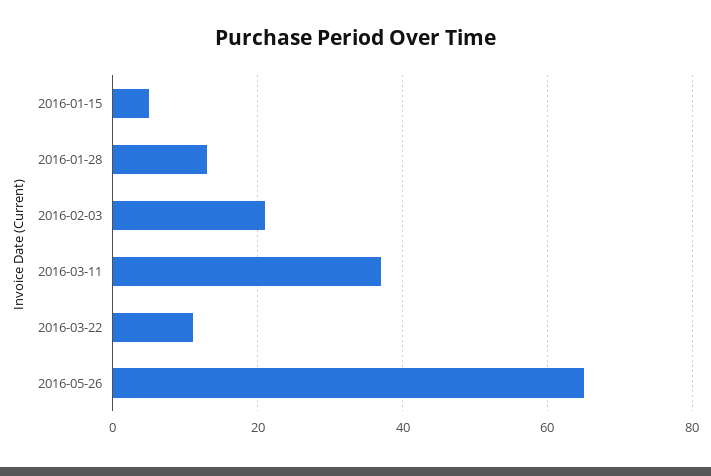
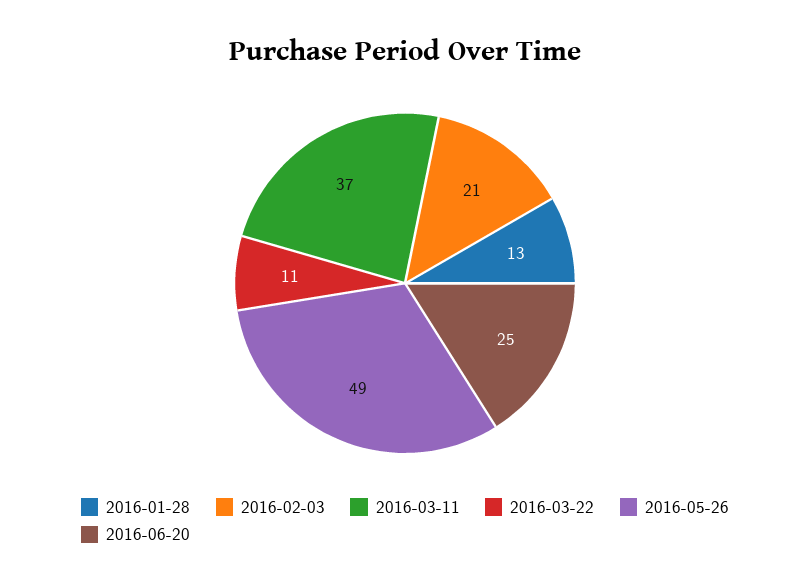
2016-01-15: 5 -> none
2016-05-26: 65 -> 49
2016-06-20: none -> 25

